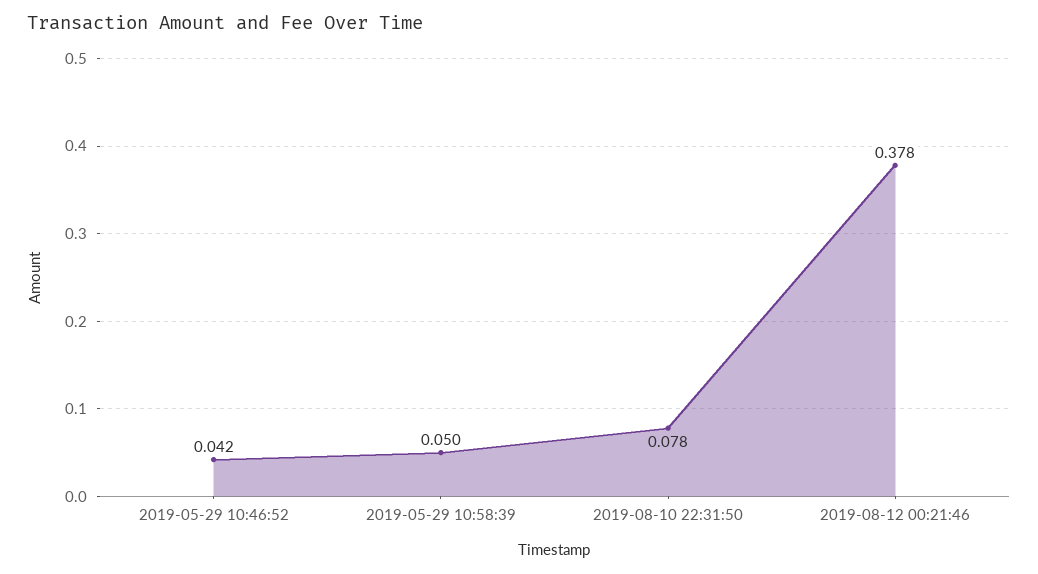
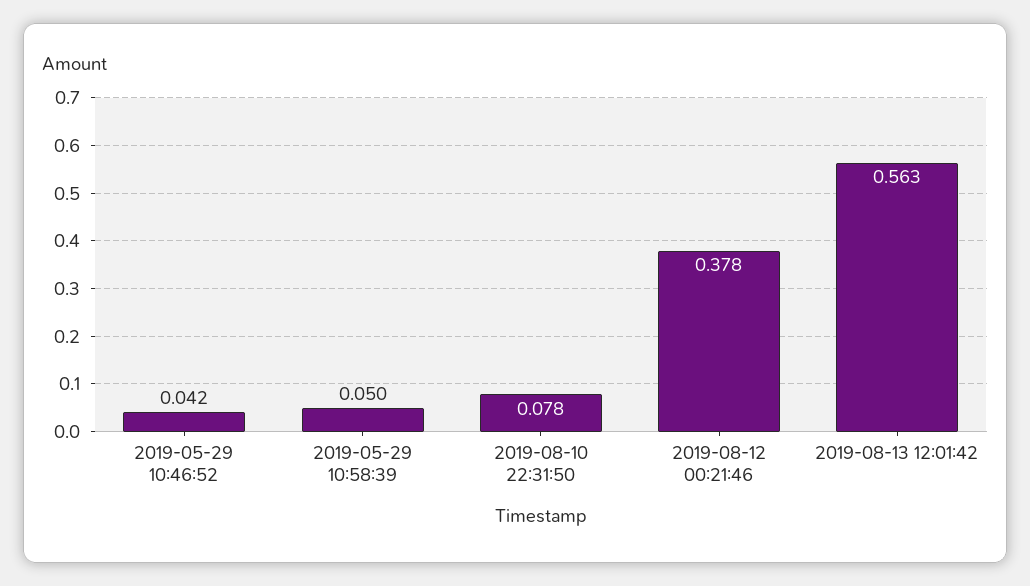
2019-08-13 12:01:42: none -> 0.563

